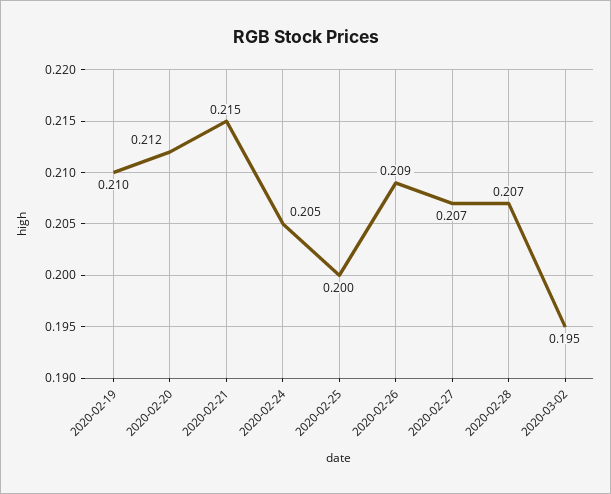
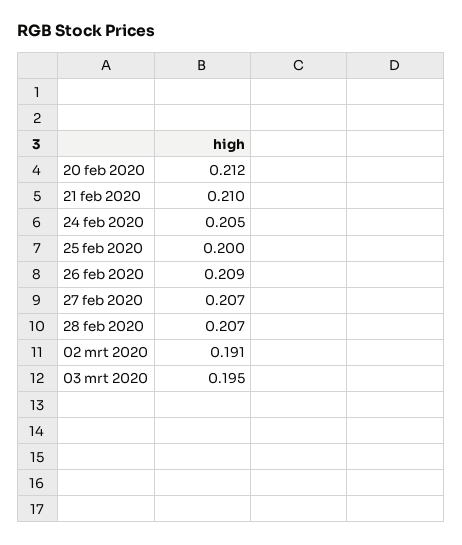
2020-02-19: 0.21 -> none
2020-02-21: 0.215 -> 0.21
2020-03-02: 0.195 -> 0.191
03 mrt 2020: none -> 0.195

